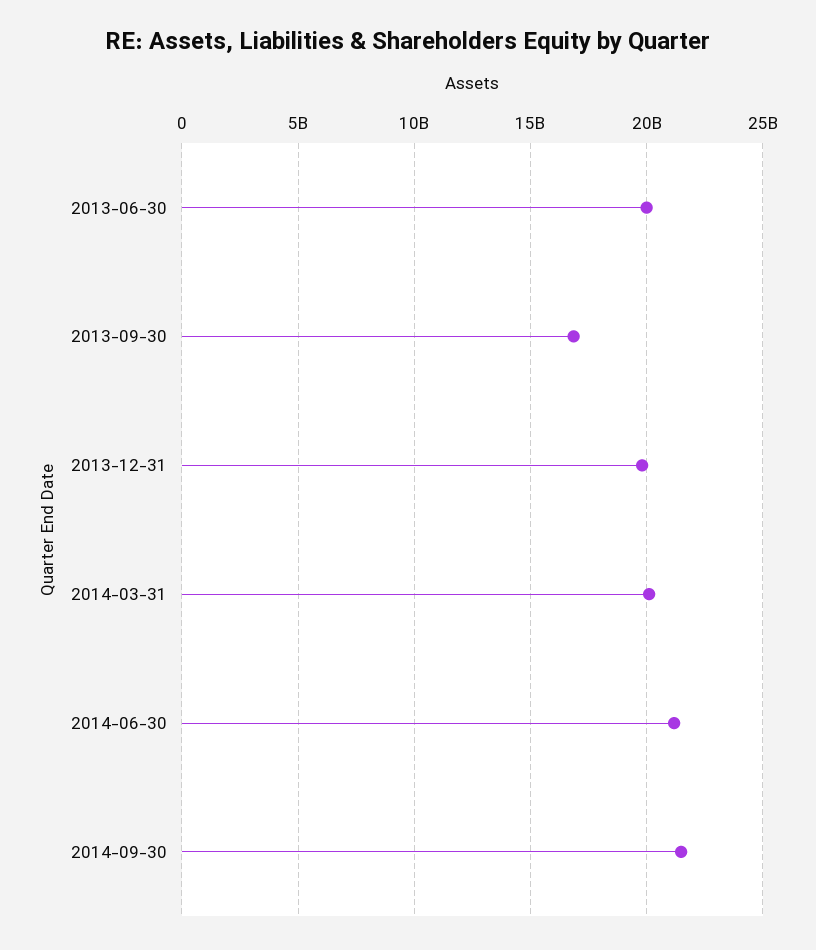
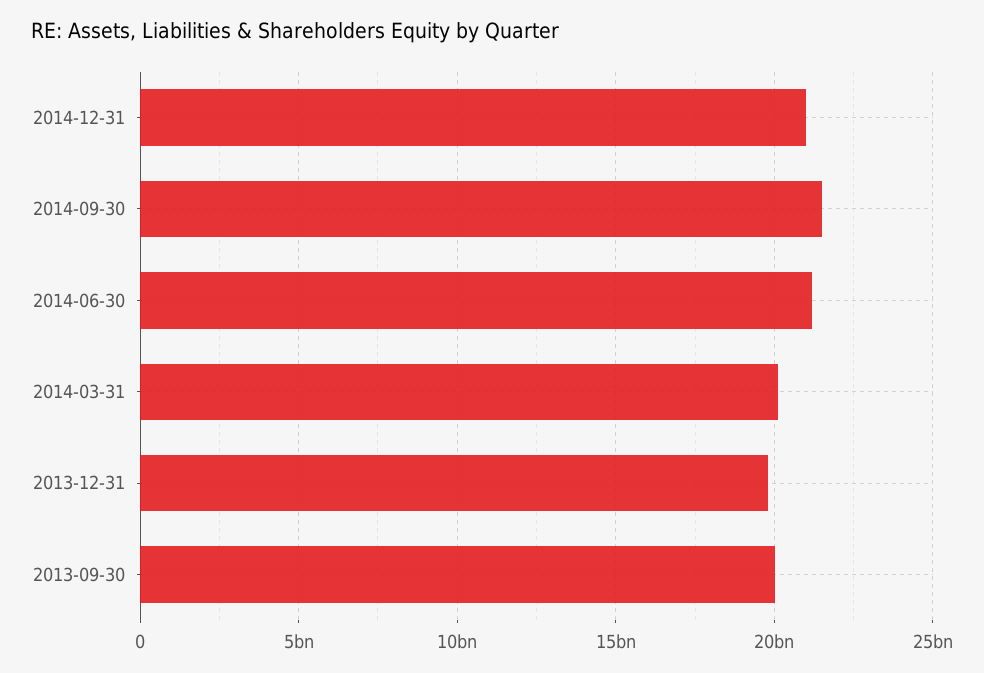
2013-06-30: 20000000000 -> none
2013-09-30: 17000000000 -> 20000000000
2014-12-31: none -> 21000000000

